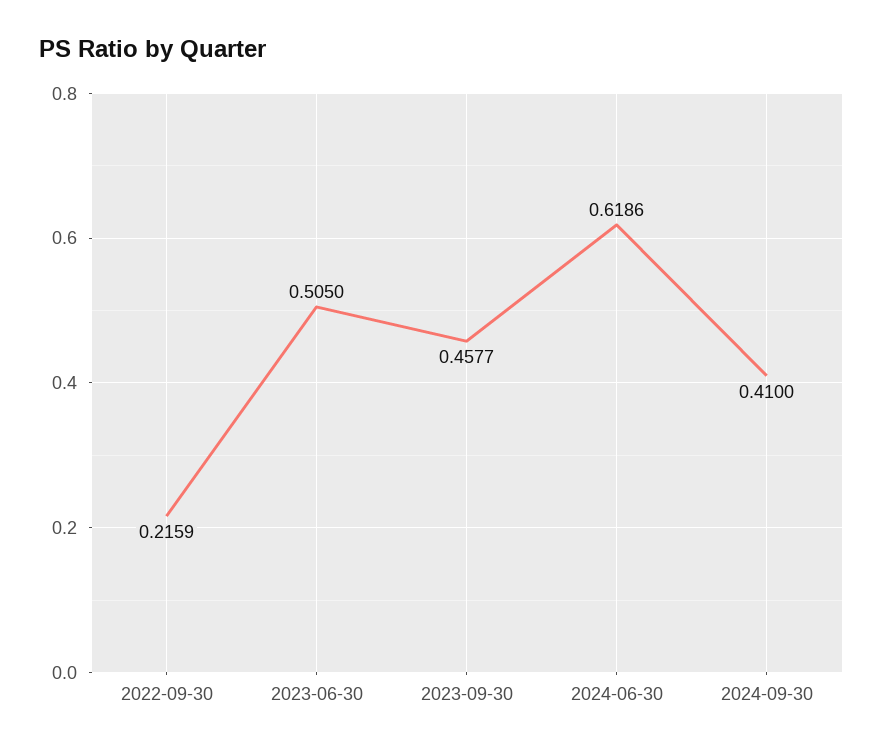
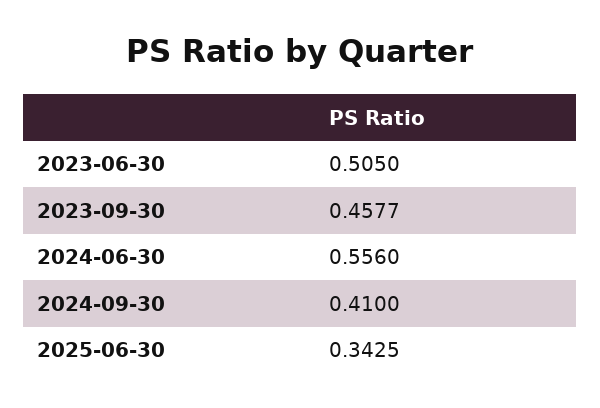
2022-09-30: 0.2159 -> none
2024-06-30: 0.6186 -> 0.556
2025-06-30: none -> 0.3425

